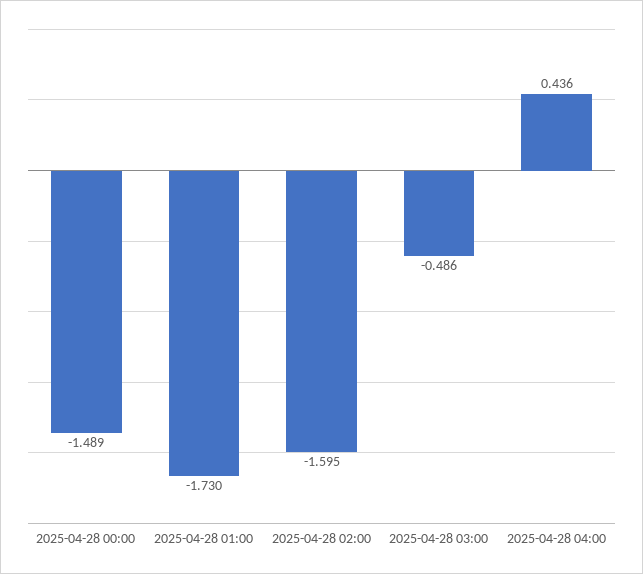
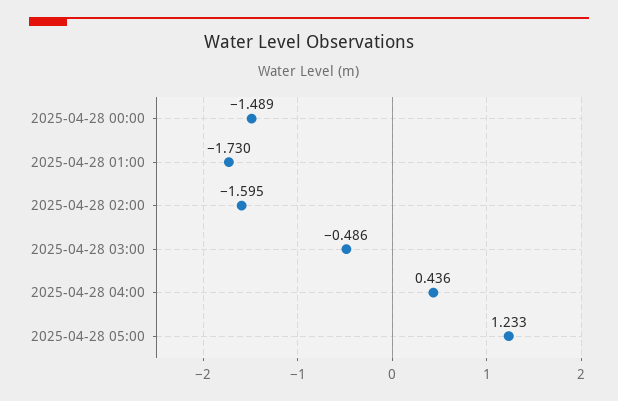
2025-04-28 05:00: none -> 1.233

